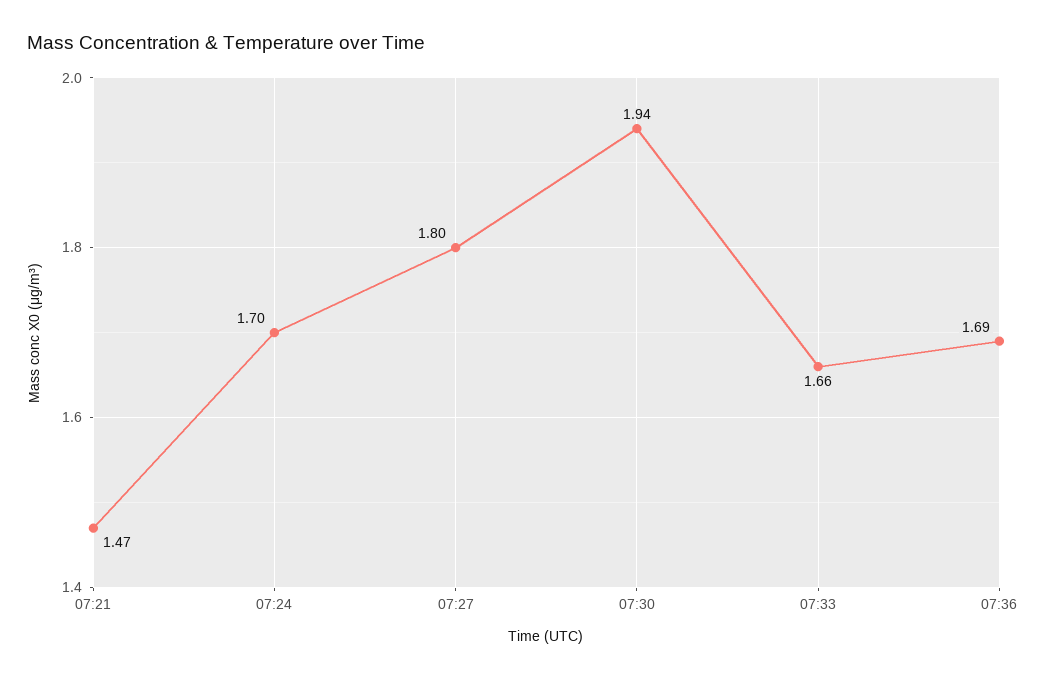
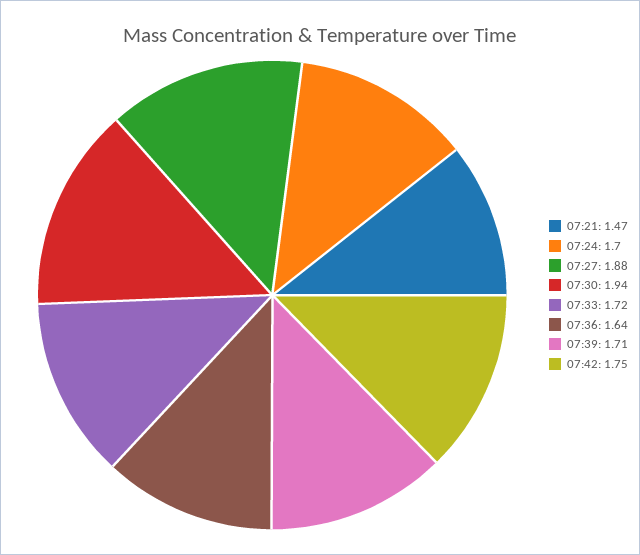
07:27: 1.8 -> 1.88
07:33: 1.66 -> 1.72
07:36: 1.69 -> 1.64
07:39: none -> 1.71
07:42: none -> 1.75

